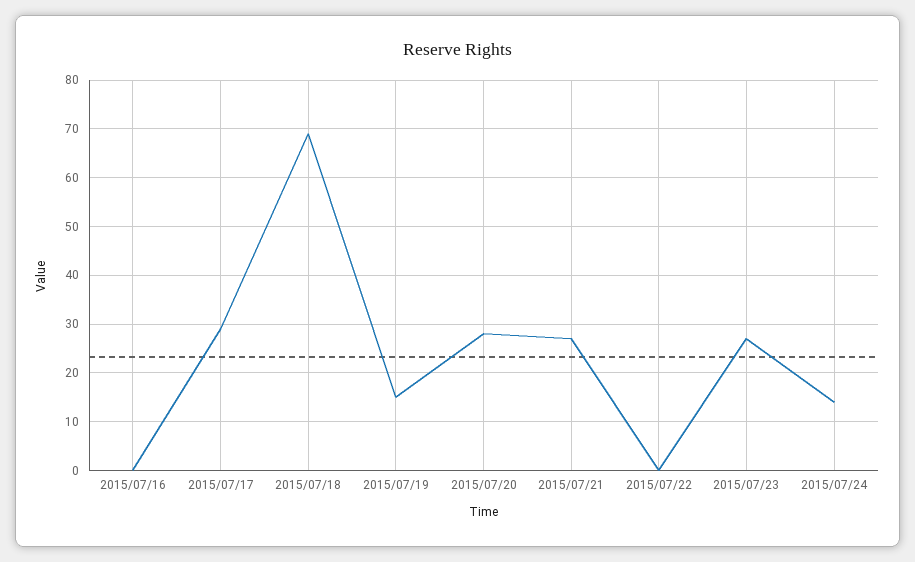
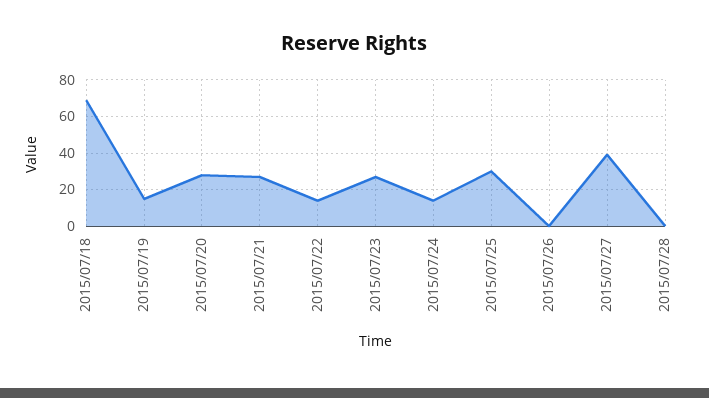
2015/07/16: 0 -> none
2015/07/17: 30 -> none
2015/07/22: 0 -> 15
2015/07/25: none -> 30
2015/07/26: none -> 0
2015/07/27: none -> 40
2015/07/28: none -> 0

